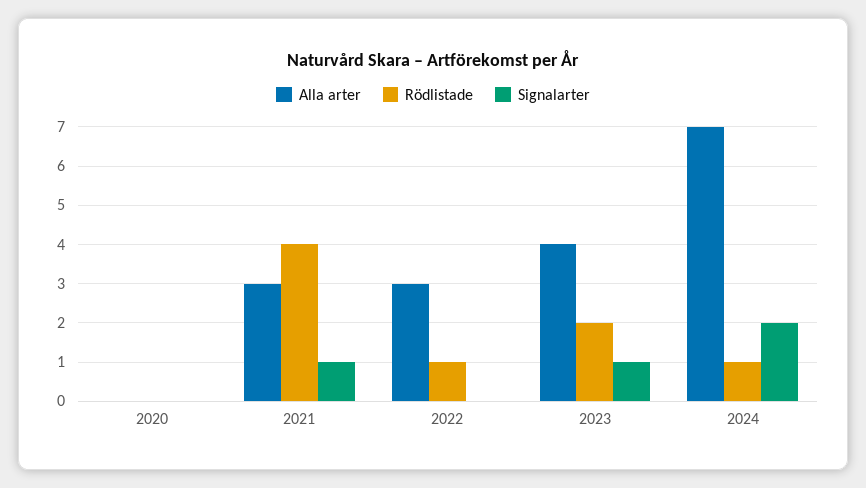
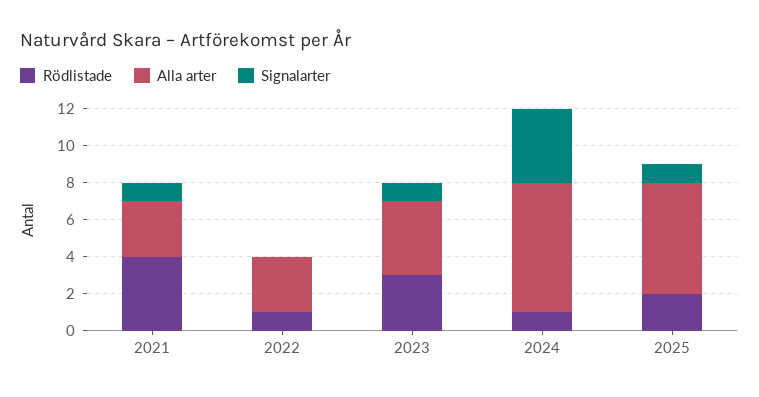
Alla arter, 2020: 0 -> none
Rödlistade, 2020: 0 -> none
Signalarter, 2020: 0 -> none
Rödlistade, 2023: 2 -> 3
Signalarter, 2024: 2 -> 4
Rödlistade, 2025: none -> 2
Alla arter, 2025: none -> 6
Signalarter, 2025: none -> 1

